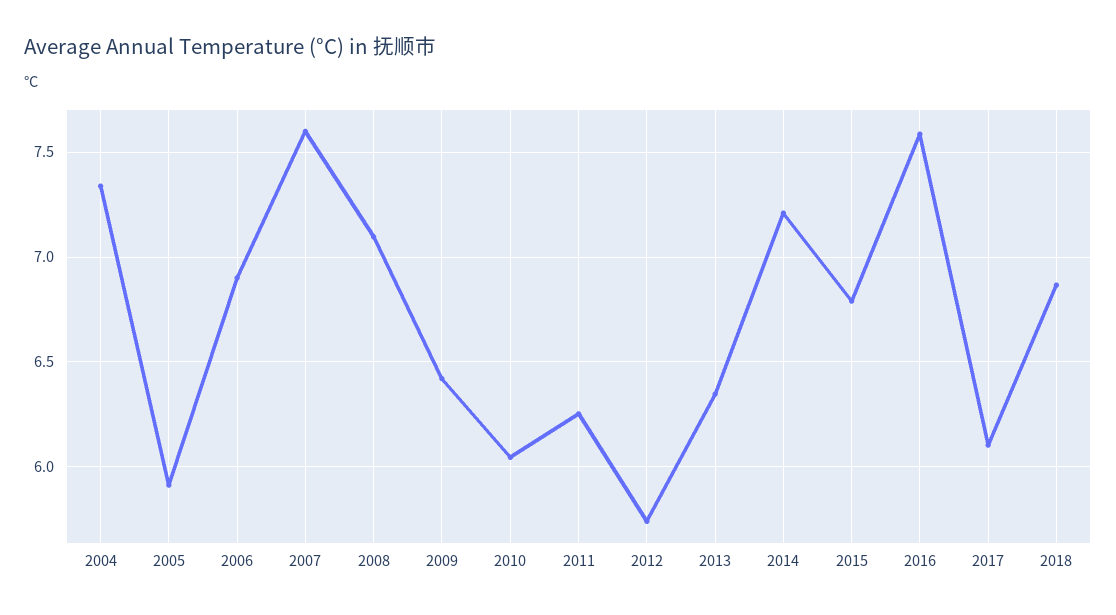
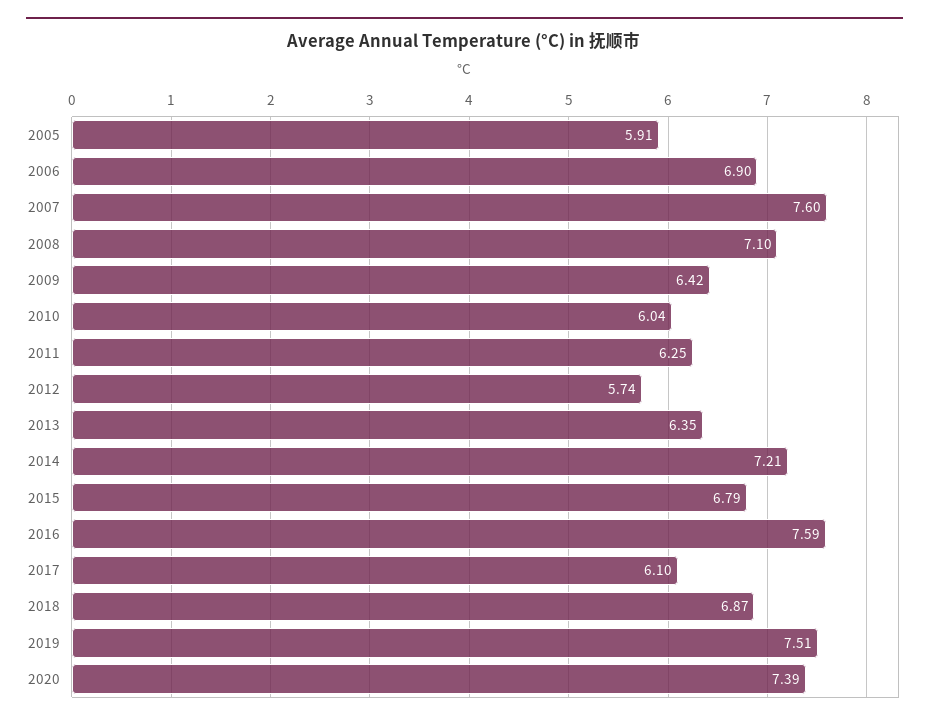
2004: 7.35 -> none
2019: none -> 7.51
2020: none -> 7.39

